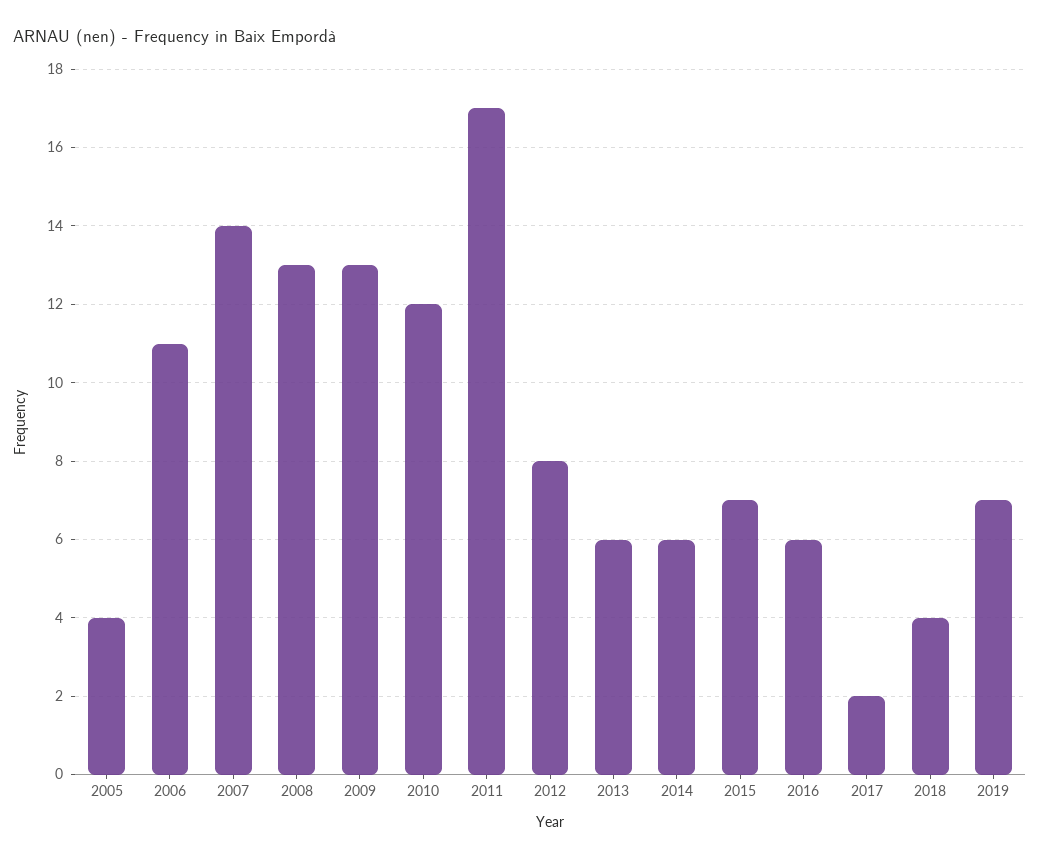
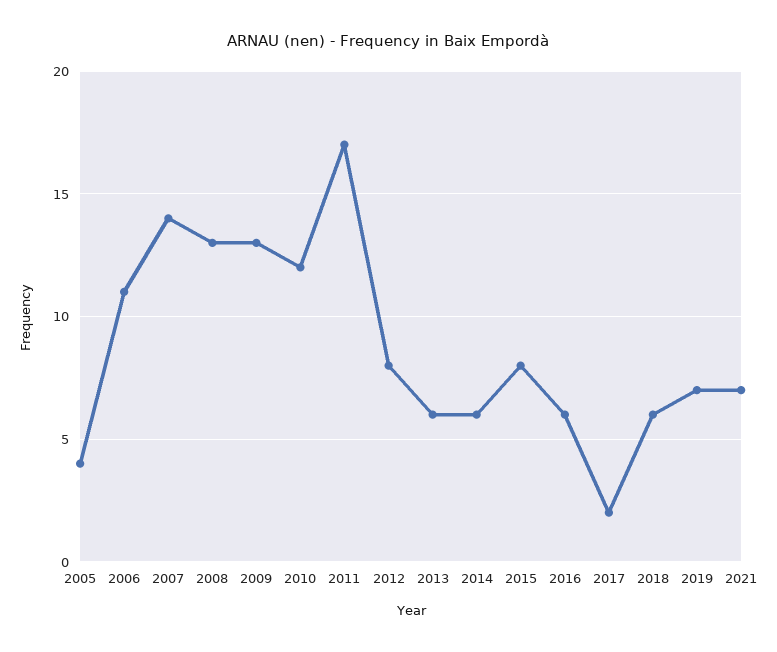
2015: 7 -> 8
2018: 4 -> 6
2021: none -> 7

